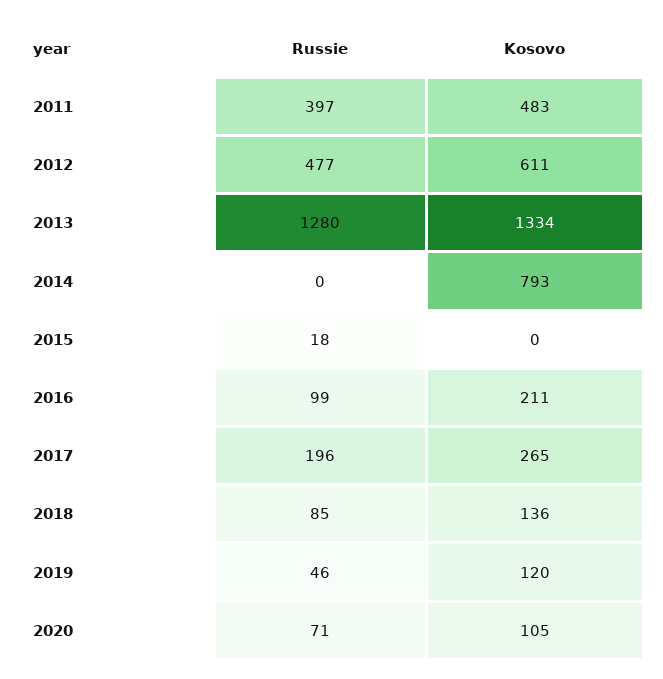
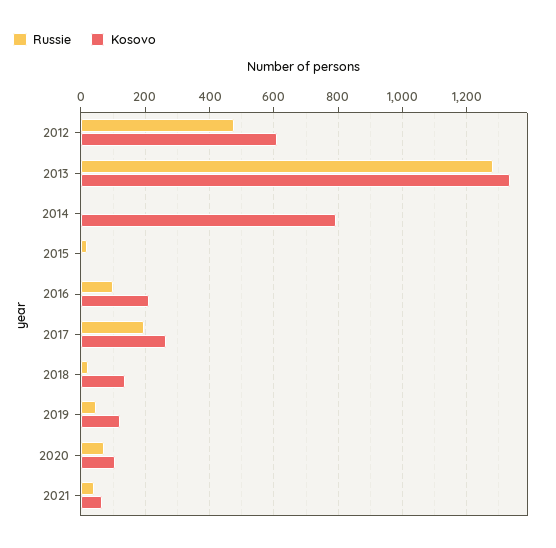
Russie, 2011: 397 -> none
Kosovo, 2011: 483 -> none
Russie, 2018: 85 -> 20
Russie, 2021: none -> 40
Kosovo, 2021: none -> 60

